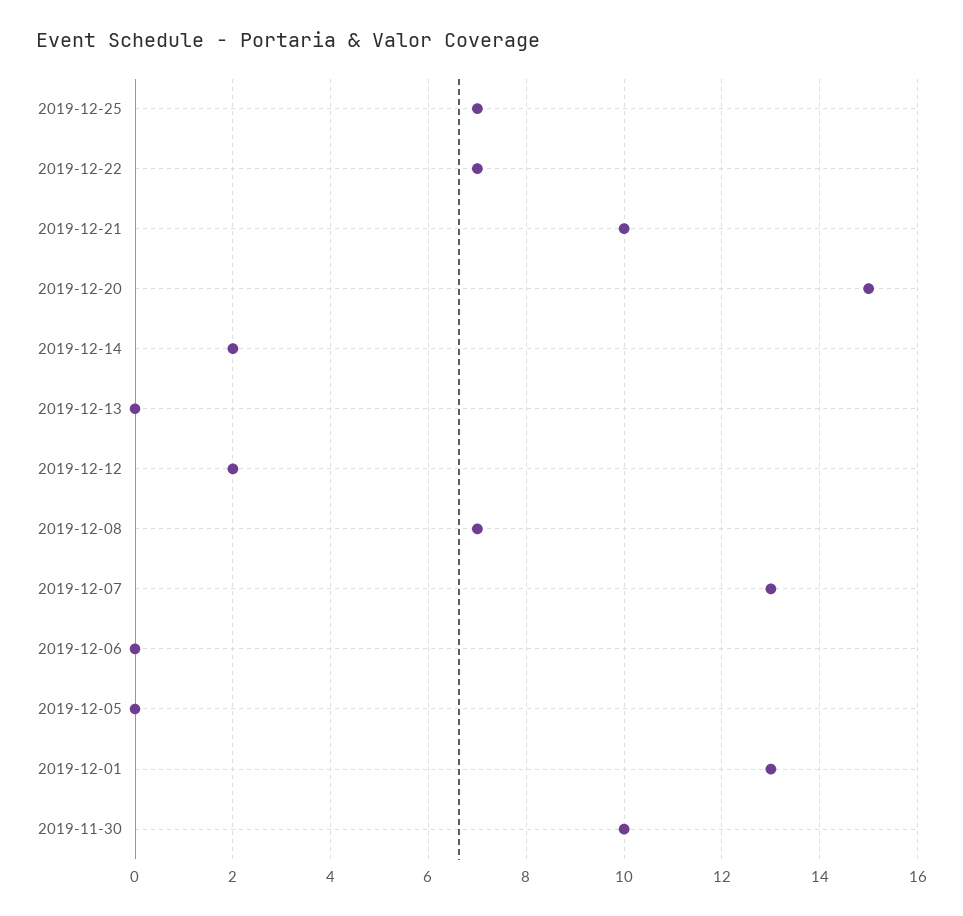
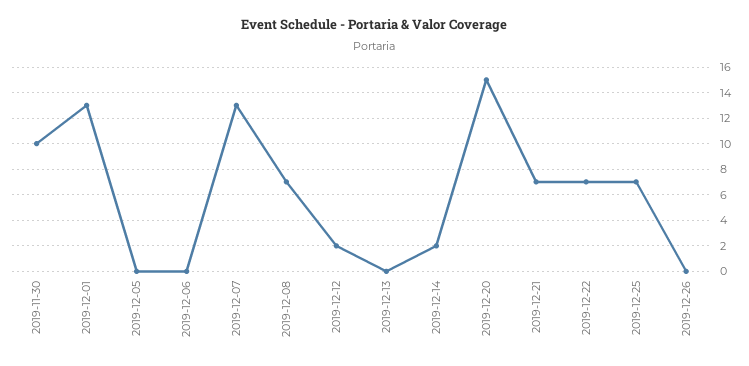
2019-12-21: 10 -> 7
2019-12-26: none -> 0

